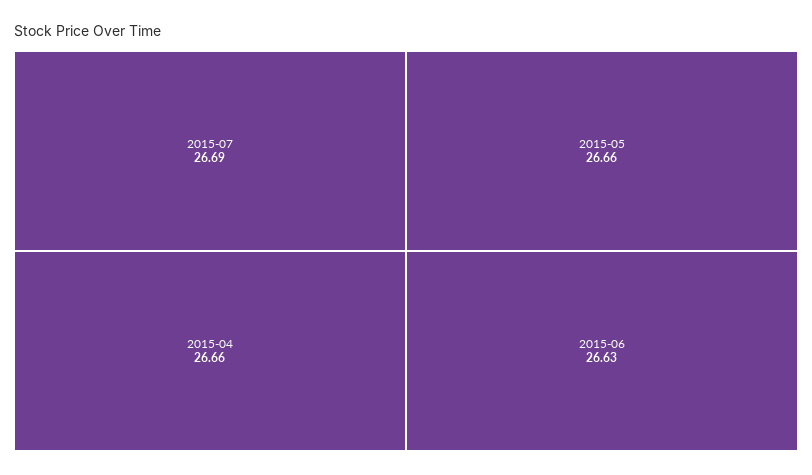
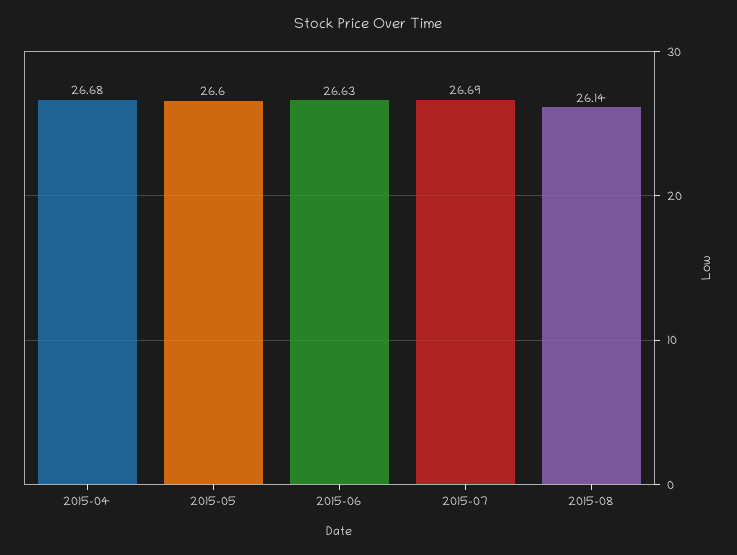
2015-04: 26.66 -> 26.68
2015-05: 26.66 -> 26.6
2015-08: none -> 26.14

